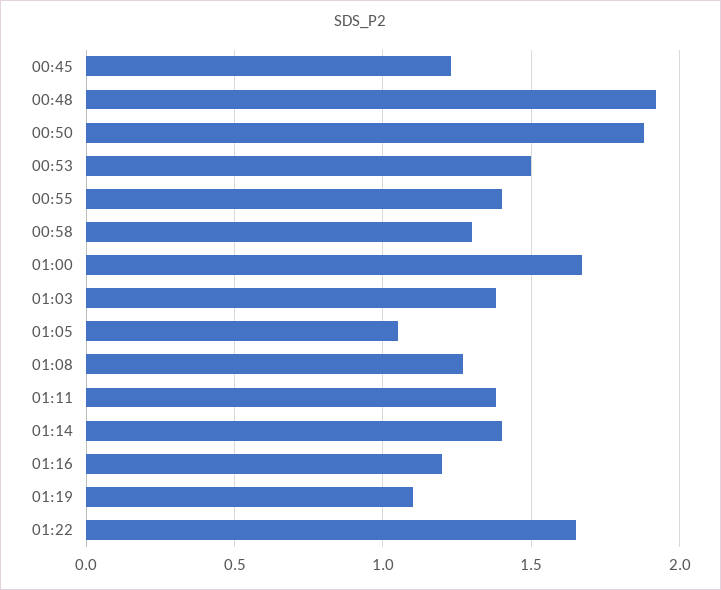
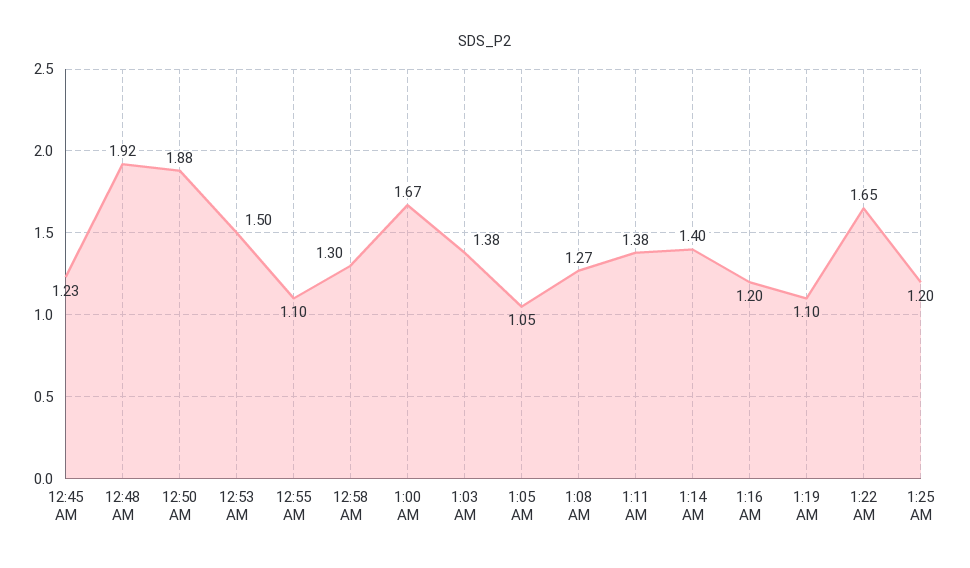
00:55: 1.4 -> 1.1
1:25 AM: none -> 1.2

